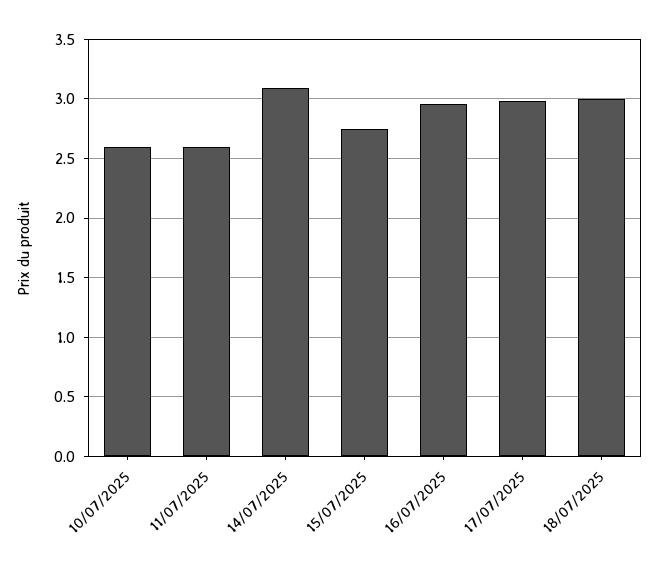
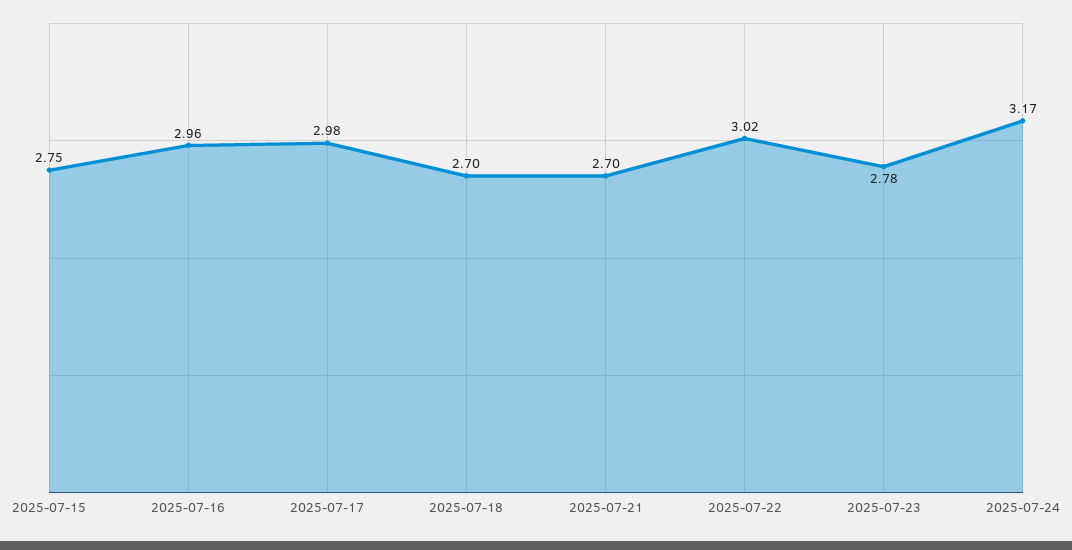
10/07/2025: 2.6 -> none
11/07/2025: 2.6 -> none
14/07/2025: 3.1 -> none
18/07/2025: 3 -> 2.7
2025-07-21: none -> 2.7
2025-07-22: none -> 3.02
2025-07-23: none -> 2.78
2025-07-24: none -> 3.17

